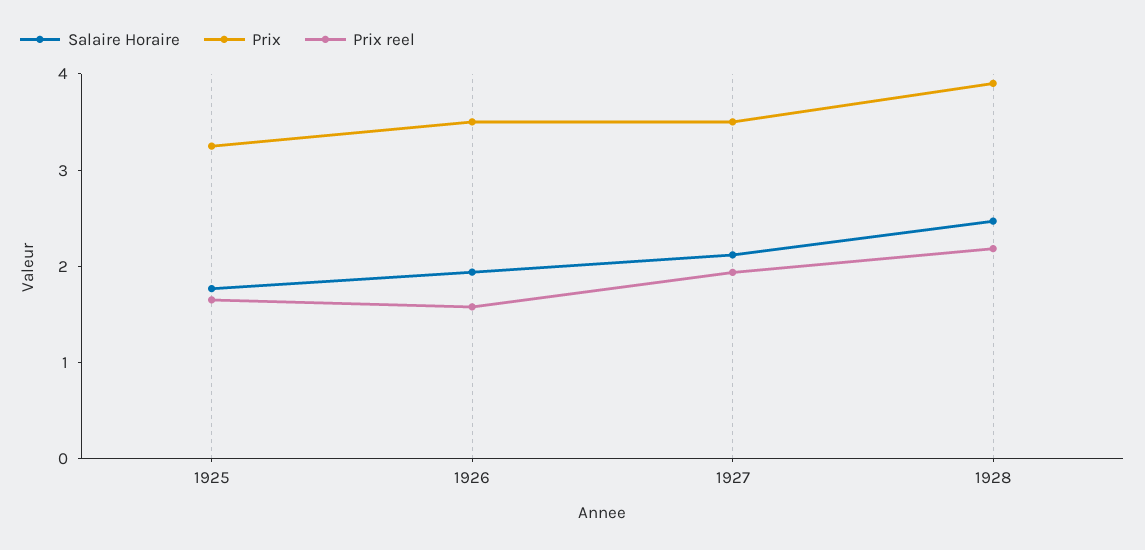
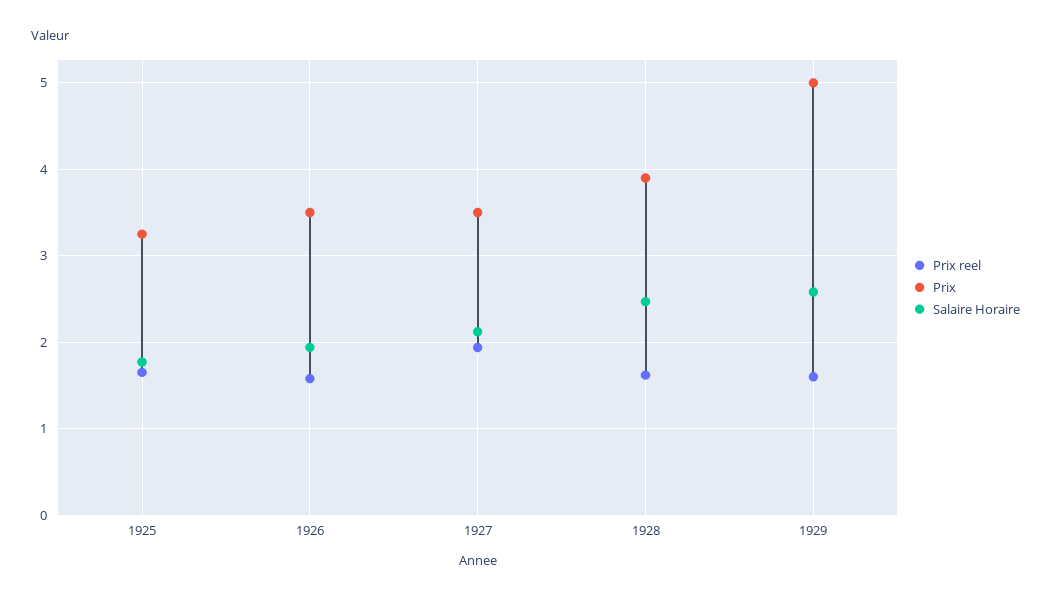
Prix reel, 1928: 2.2 -> 1.6
Prix reel, 1929: none -> 1.6
Prix, 1929: none -> 5
Salaire Horaire, 1929: none -> 2.6

